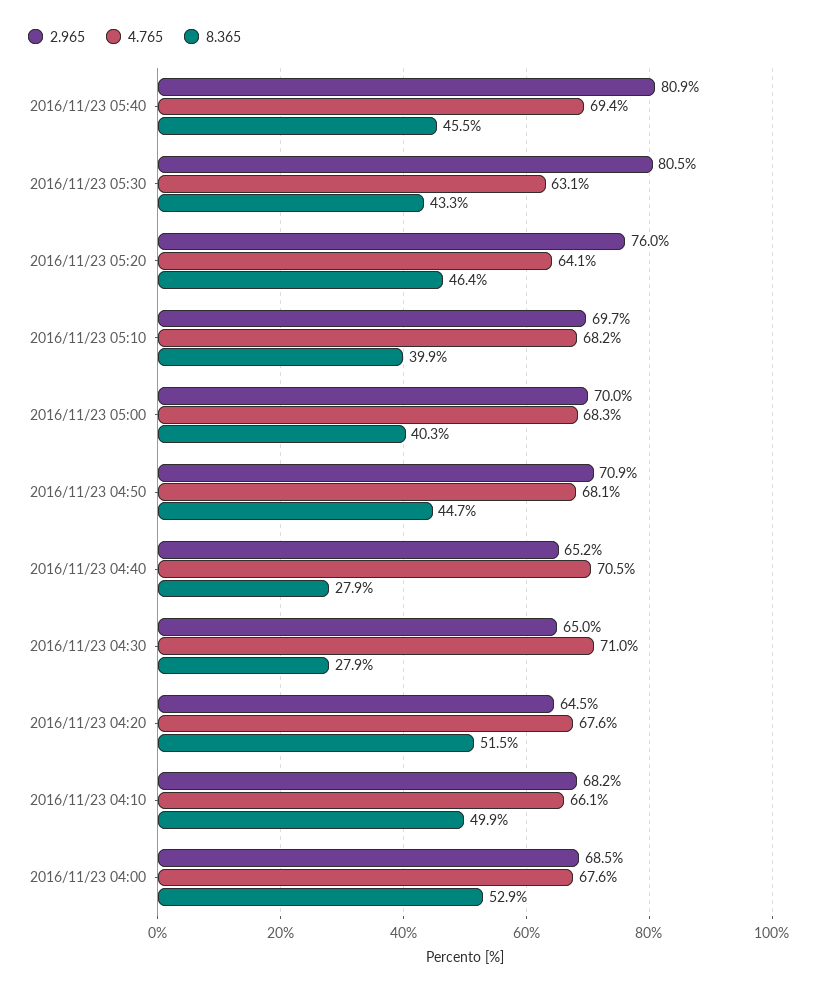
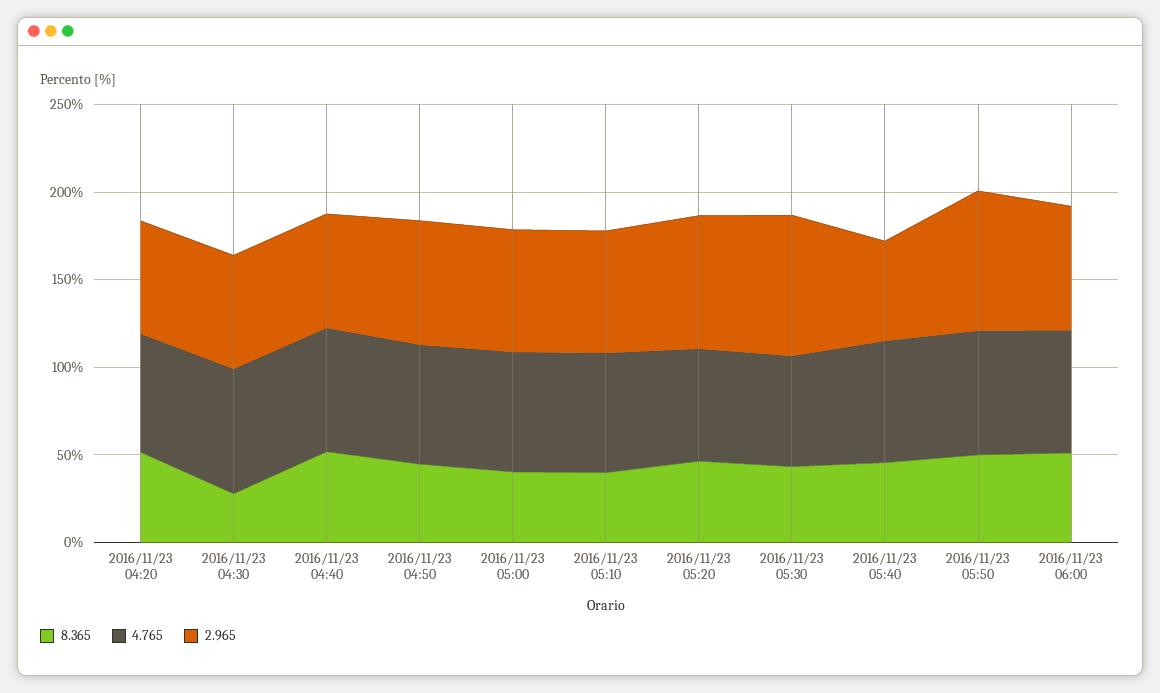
2.965, 2016/11/23 05:40: 80.9 -> 60
8.365, 2016/11/23 04:40: 27.9 -> 50
2.965, 2016/11/23 04:10: 68.2 -> none
4.765, 2016/11/23 04:10: 66.1 -> none
8.365, 2016/11/23 04:10: 49.9 -> none
2.965, 2016/11/23 04:00: 68.5 -> none
4.765, 2016/11/23 04:00: 67.6 -> none
8.365, 2016/11/23 04:00: 52.9 -> none
8.365, 2016/11/23 05:50: none -> 50
4.765, 2016/11/23 05:50: none -> 70
2.965, 2016/11/23 05:50: none -> 80
8.365, 2016/11/23 06:00: none -> 50
4.765, 2016/11/23 06:00: none -> 70
2.965, 2016/11/23 06:00: none -> 70

